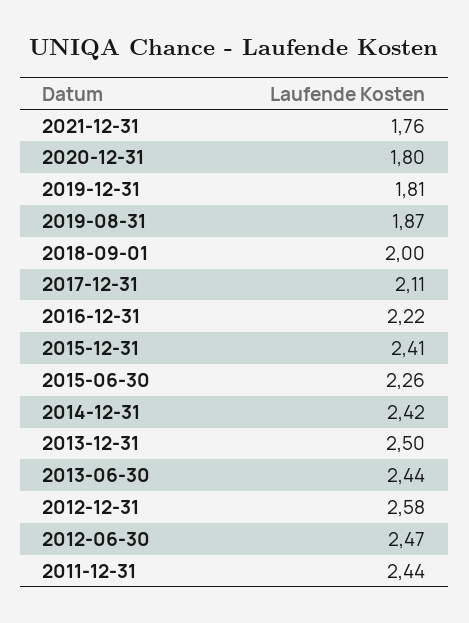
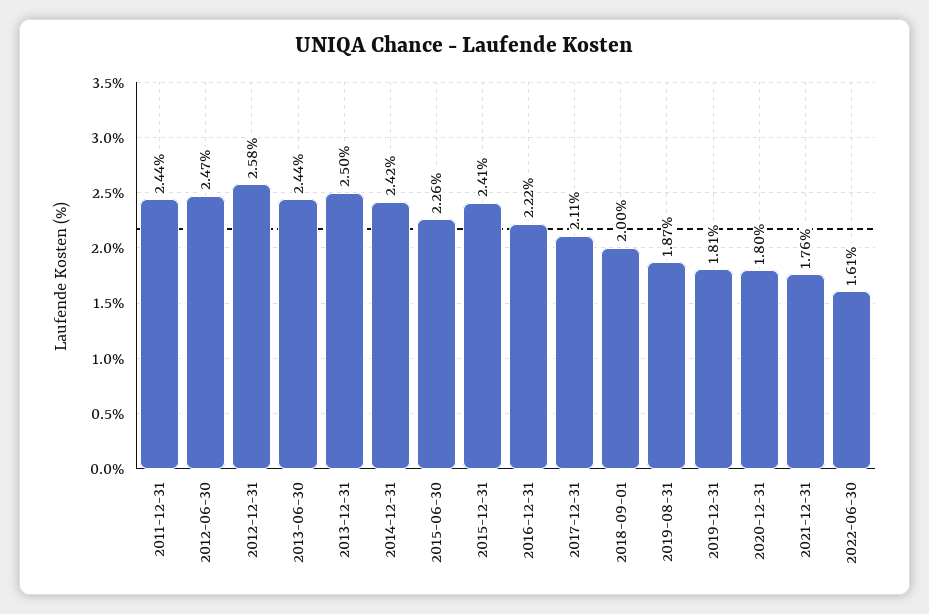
2022-06-30: none -> 1.61

